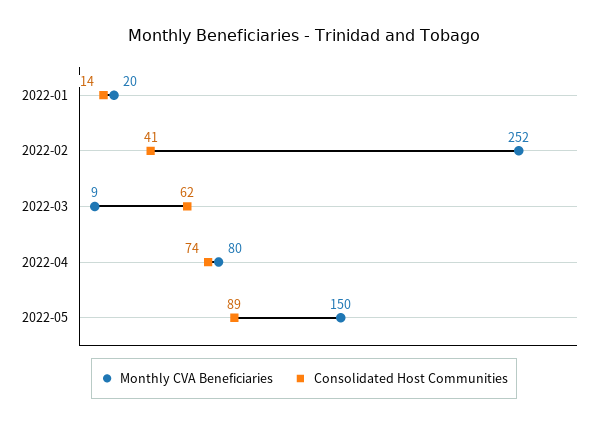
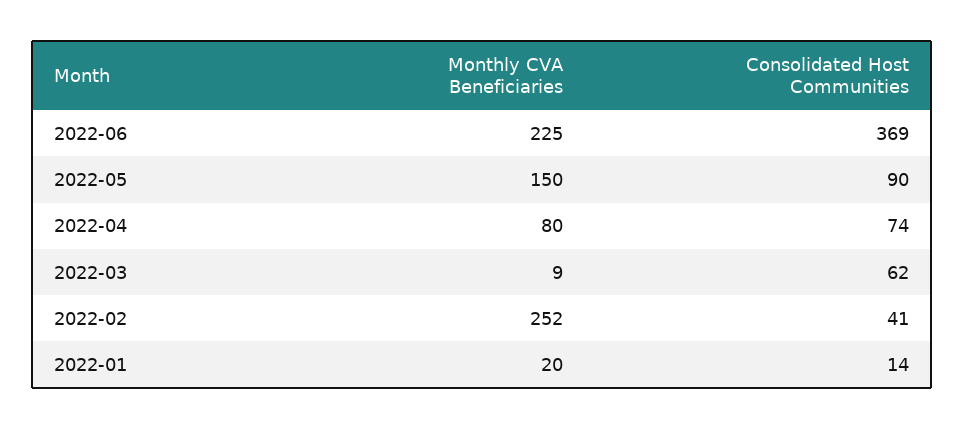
Consolidated Host Communities, 2022-05: 89 -> 90
Monthly CVA Beneficiaries, 2022-06: none -> 225
Consolidated Host Communities, 2022-06: none -> 369

